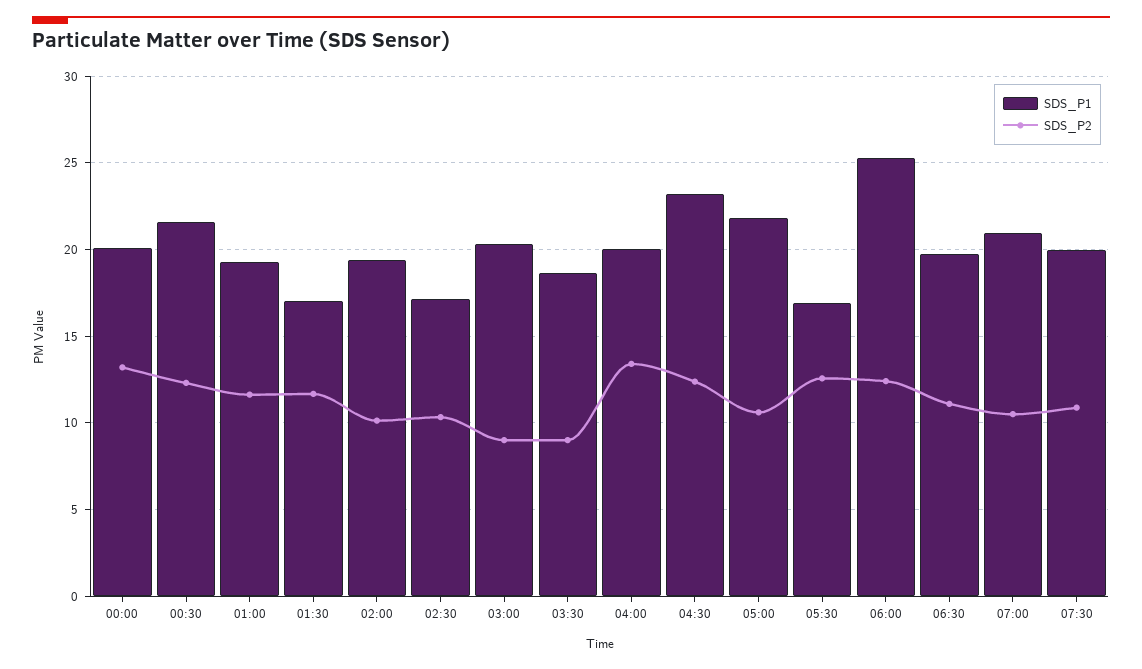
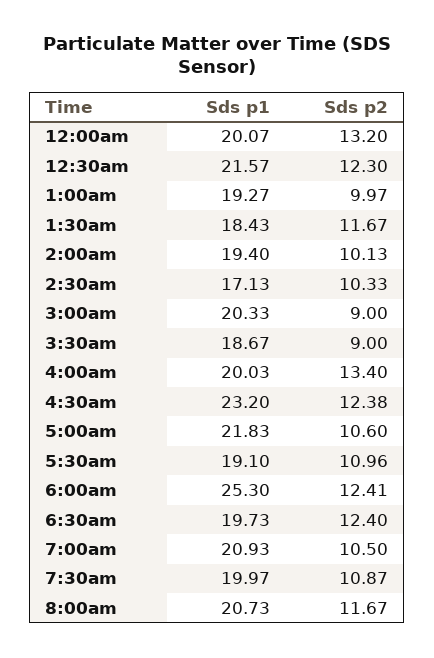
SDS_P2, 01:00: 11.5 -> 9.97
SDS_P1, 01:30: 17 -> 18.43
SDS_P1, 05:30: 17 -> 19.1
SDS_P2, 05:30: 12.5 -> 10.96
SDS_P2, 06:30: 11 -> 12.4
SDS_P1, 8:00am: none -> 20.73
SDS_P2, 8:00am: none -> 11.67

